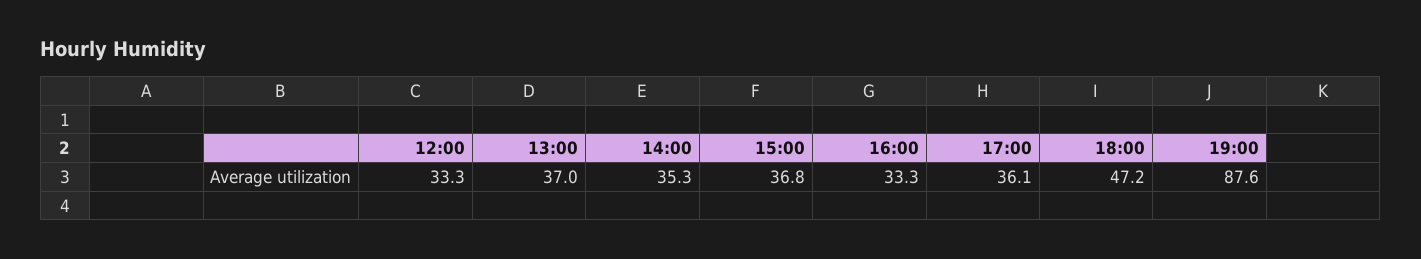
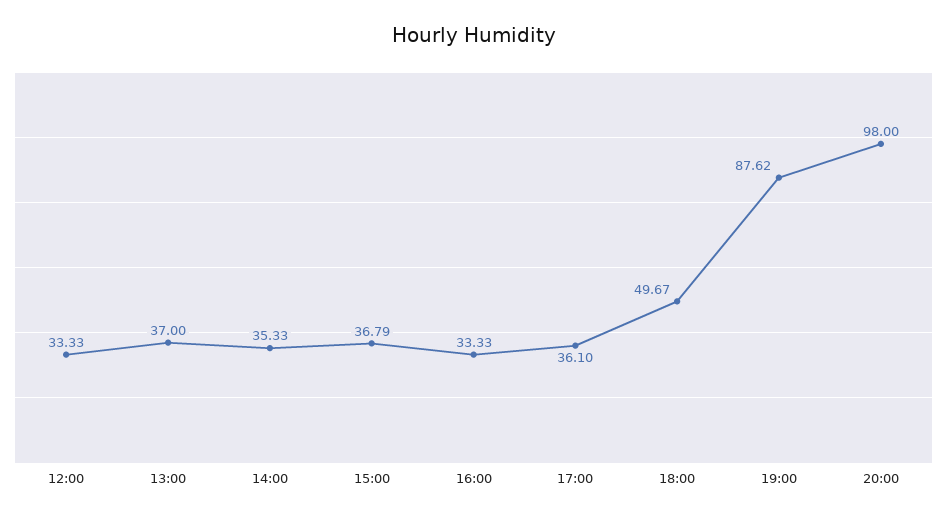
18:00: 47.2 -> 49.67
20:00: none -> 98

